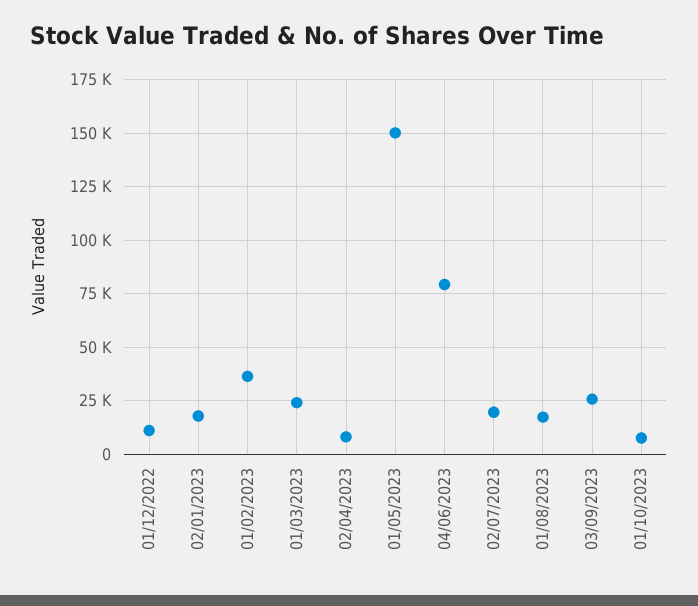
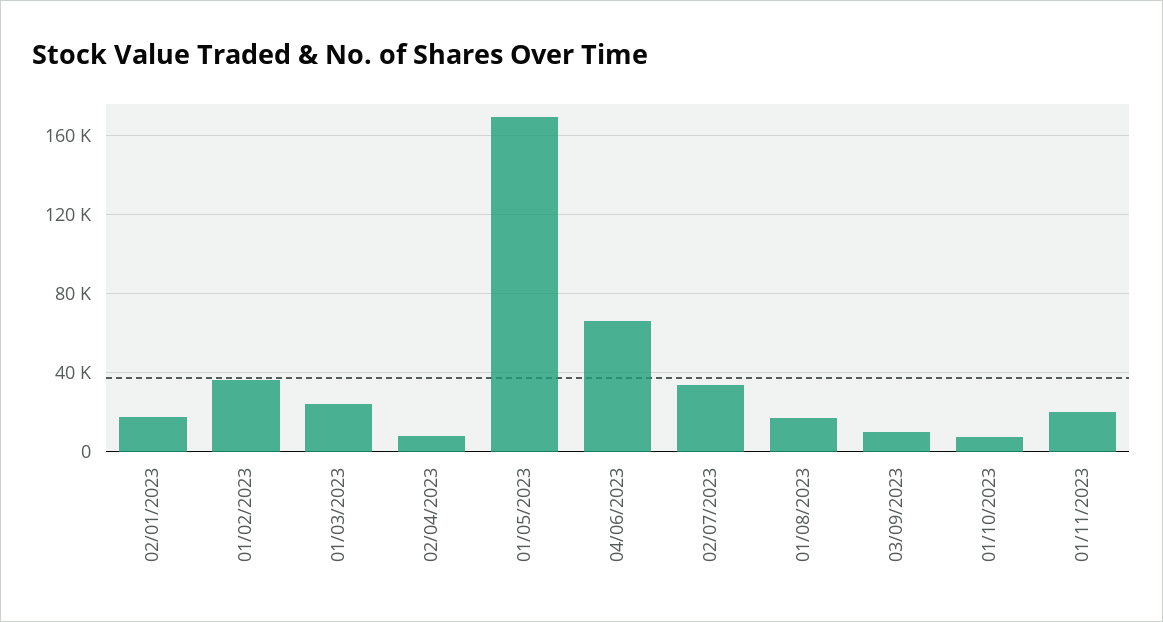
01/12/2022: 10000 -> none
01/05/2023: 150000 -> 170000
04/06/2023: 80000 -> 65000
02/07/2023: 20000 -> 35000
03/09/2023: 25000 -> 10000
01/11/2023: none -> 20000

